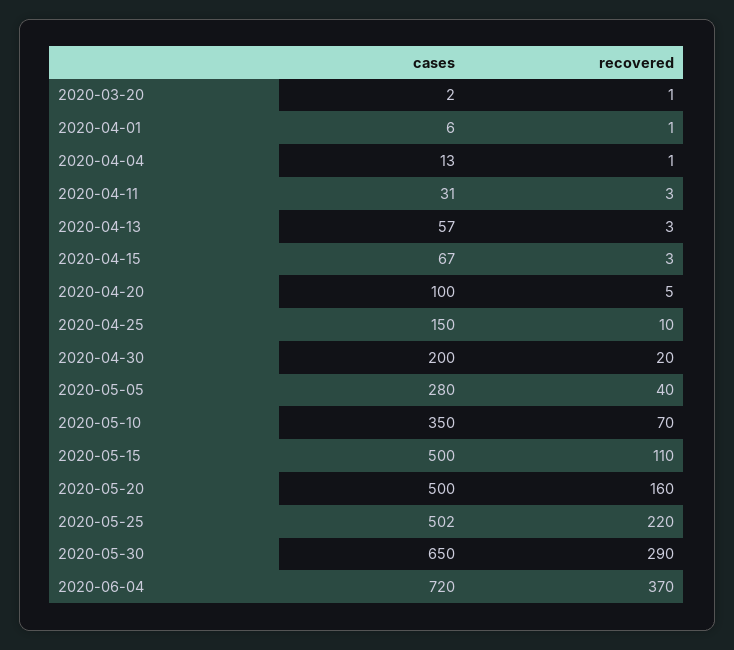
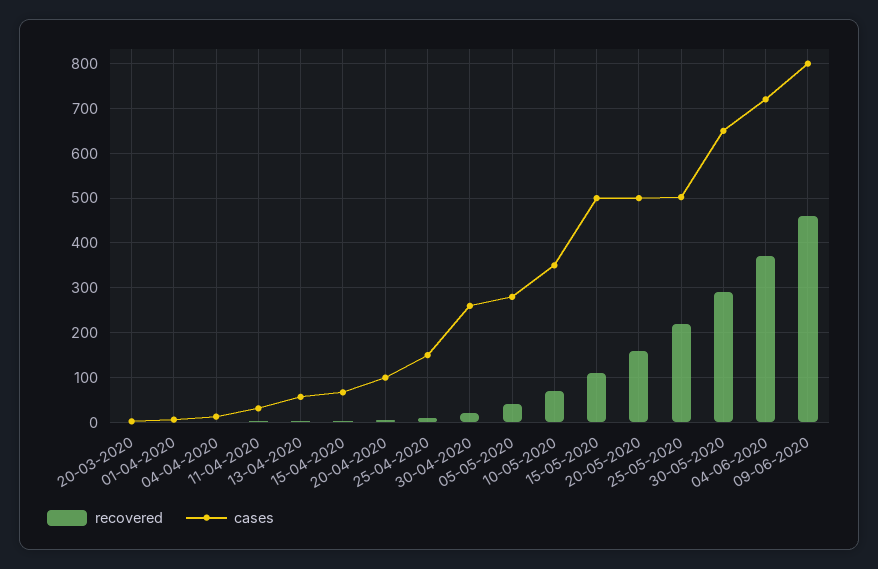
cases, 2020-04-30: 200 -> 260
recovered, 09-06-2020: none -> 460
cases, 09-06-2020: none -> 800

